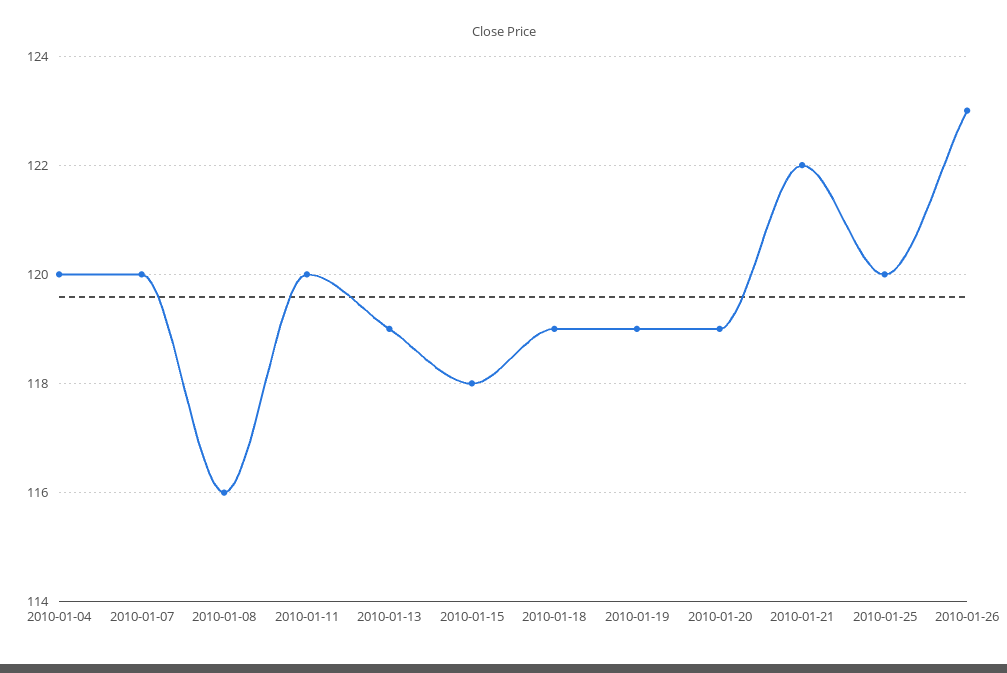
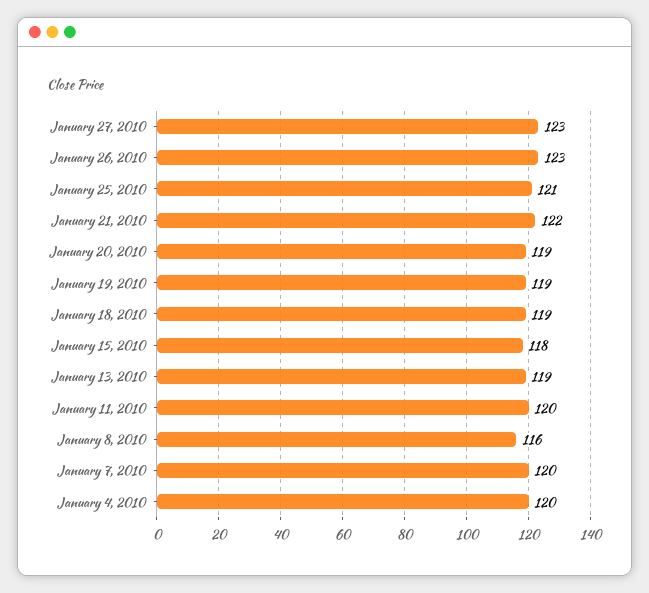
2010-01-25: 120 -> 121
January 27, 2010: none -> 123

